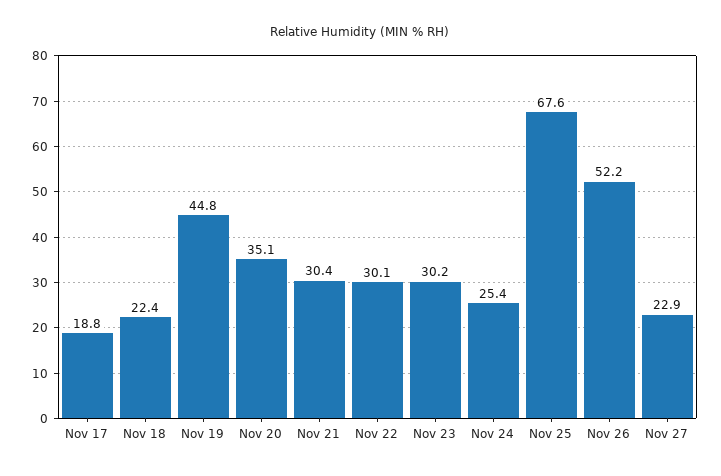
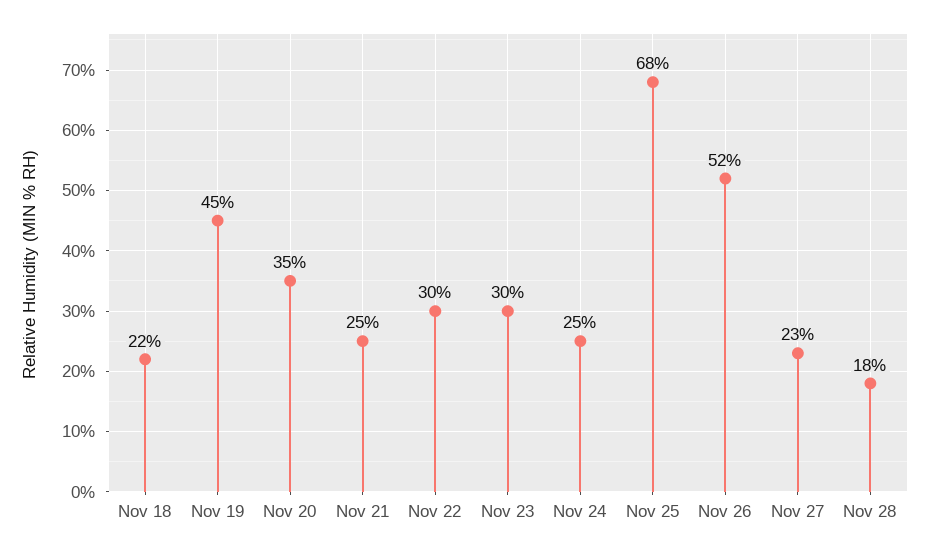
Nov 17: 18.8 -> none
Nov 21: 30.4 -> 25
Nov 28: none -> 18

